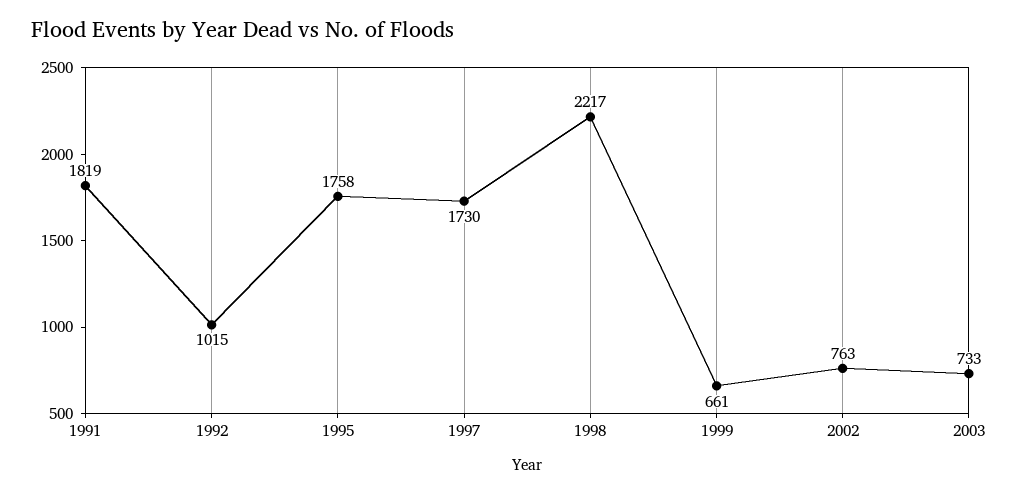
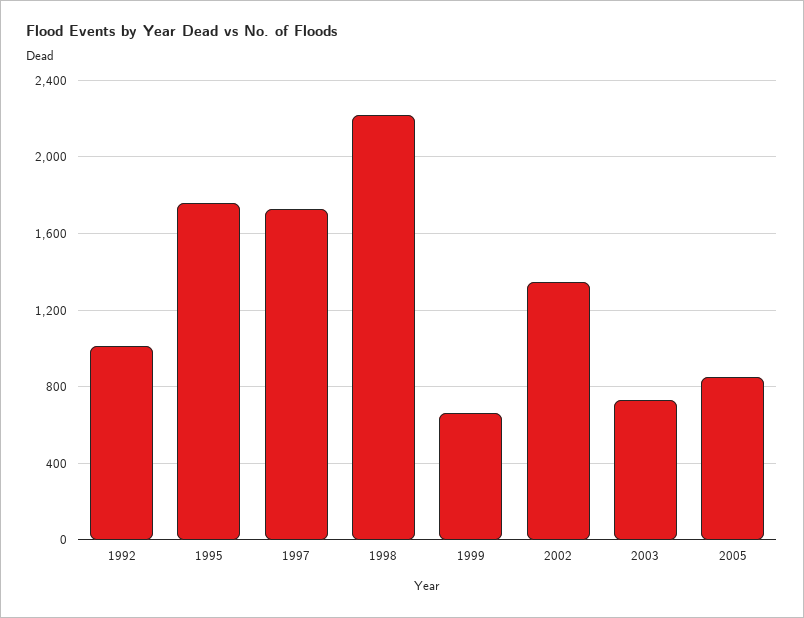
1991: 1819 -> none
2002: 763 -> 1350
2005: none -> 850

